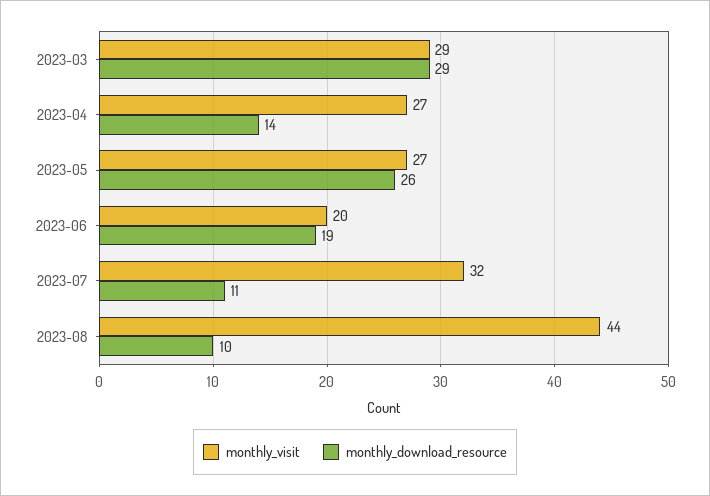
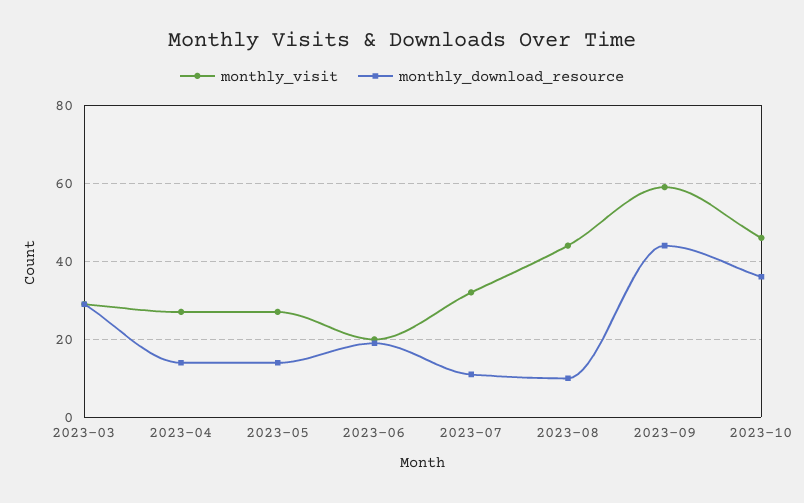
monthly_download_resource, 2023-05: 26 -> 15
monthly_visit, 2023-09: none -> 60
monthly_download_resource, 2023-09: none -> 45
monthly_visit, 2023-10: none -> 45
monthly_download_resource, 2023-10: none -> 35

